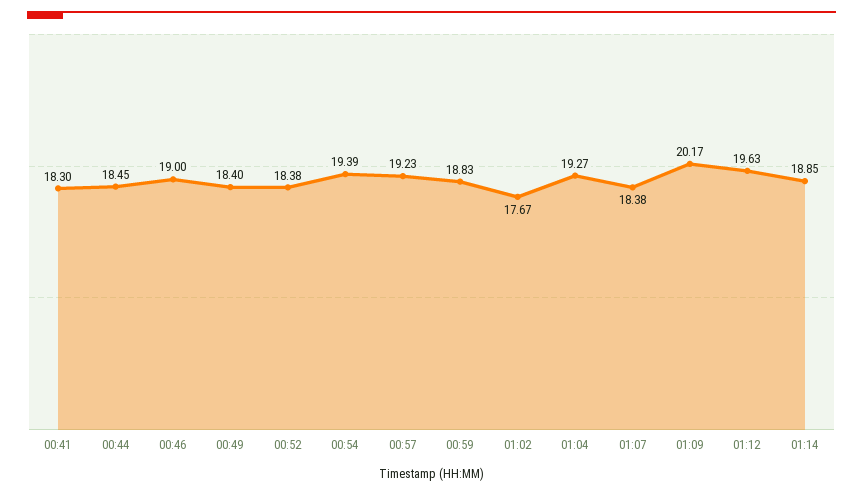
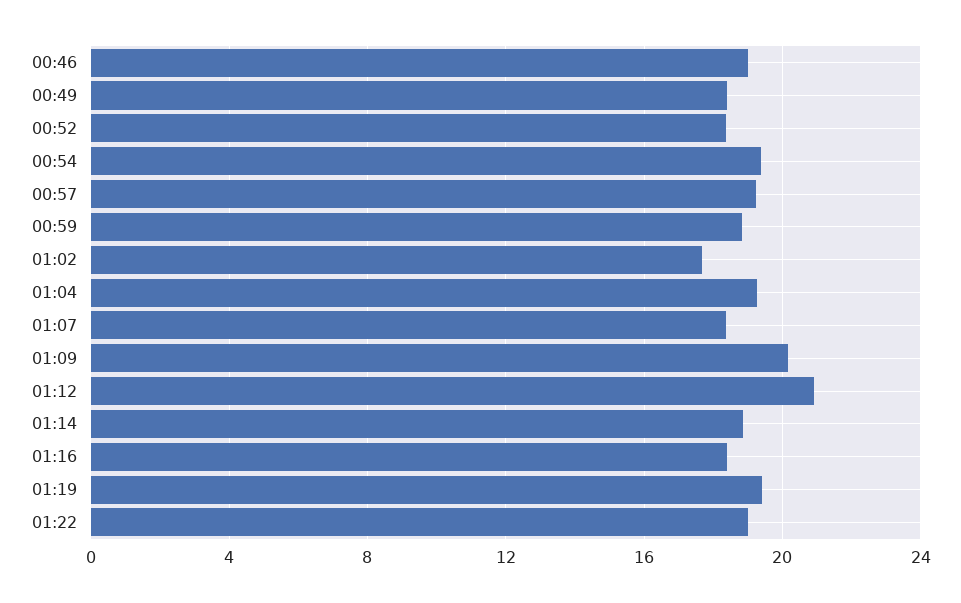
00:41: 18.3 -> none
00:44: 18.45 -> none
01:12: 19.63 -> 21
01:16: none -> 18.5
01:19: none -> 19.5
01:22: none -> 19

